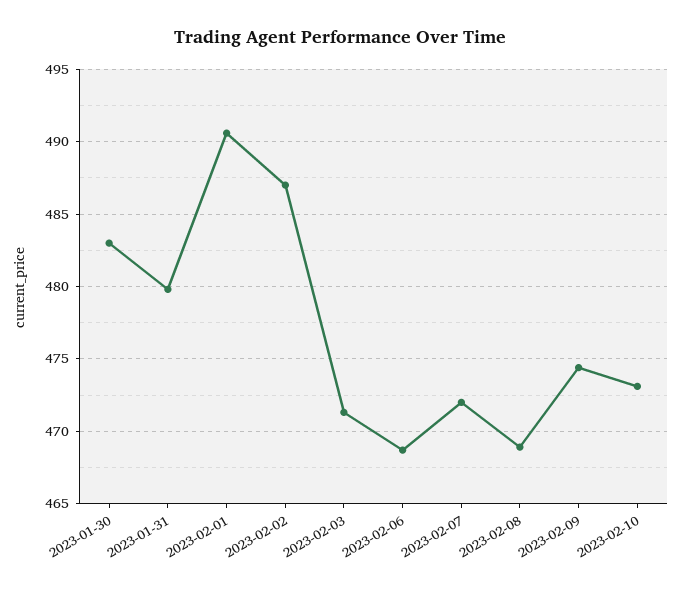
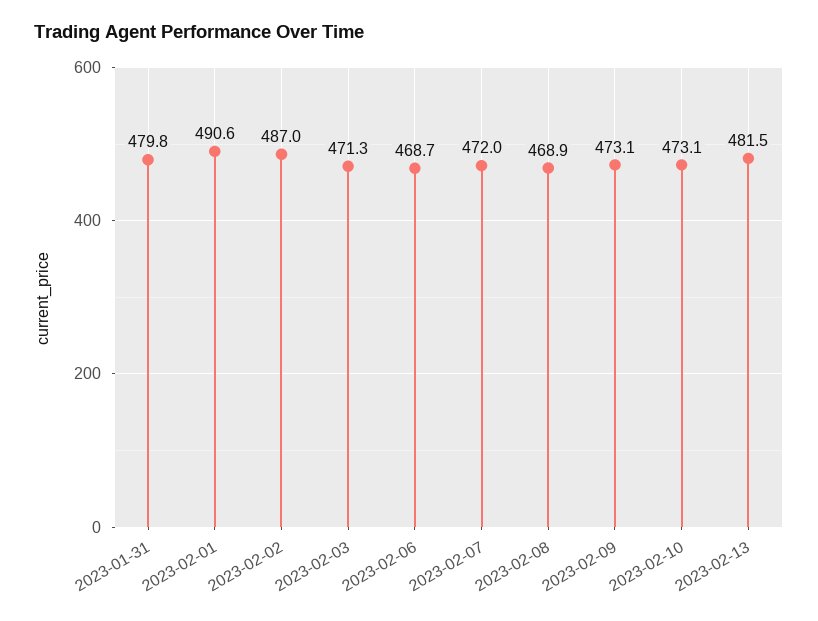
2023-01-30: 483 -> none
2023-02-09: 474.5 -> 473.1
2023-02-13: none -> 481.5

